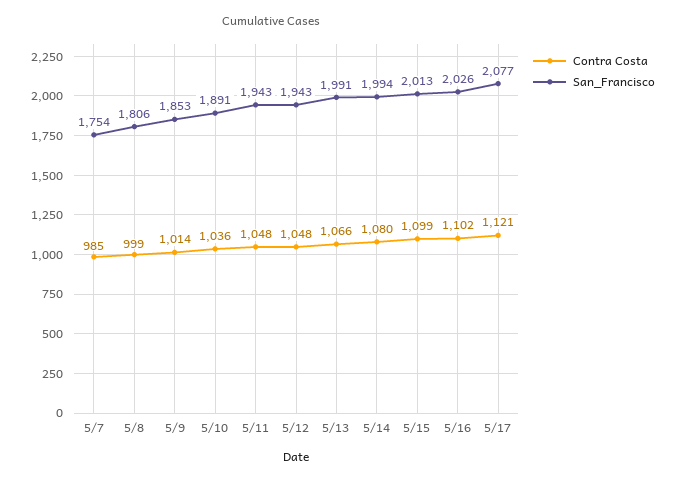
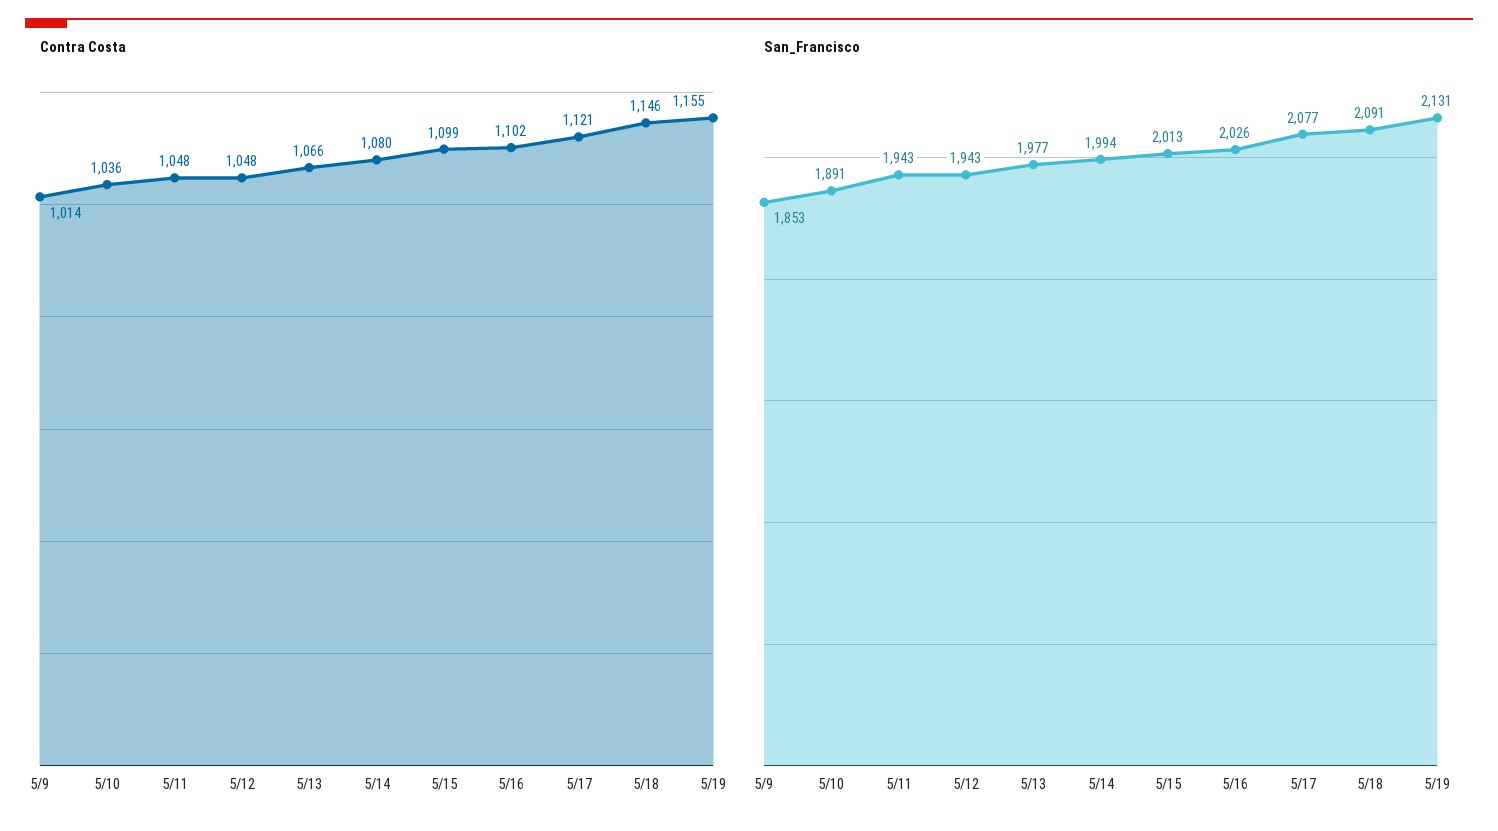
Contra Costa, 5/7: 985 -> none
San_Francisco, 5/7: 1754 -> none
Contra Costa, 5/8: 999 -> none
San_Francisco, 5/8: 1806 -> none
San_Francisco, 5/13: 1991 -> 1977
Contra Costa, 5/18: none -> 1146
Contra Costa, 5/19: none -> 1155
San_Francisco, 5/18: none -> 2091
San_Francisco, 5/19: none -> 2131

